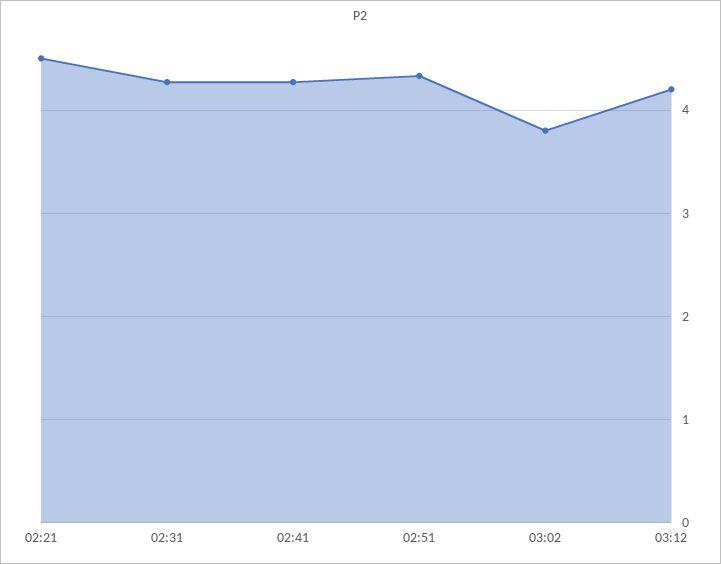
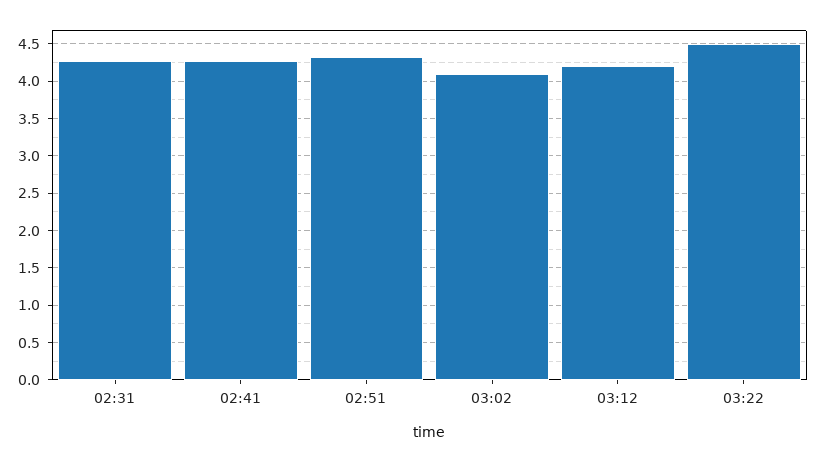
02:21: 4.5 -> none
03:02: 3.8 -> 4.1
03:22: none -> 4.5

